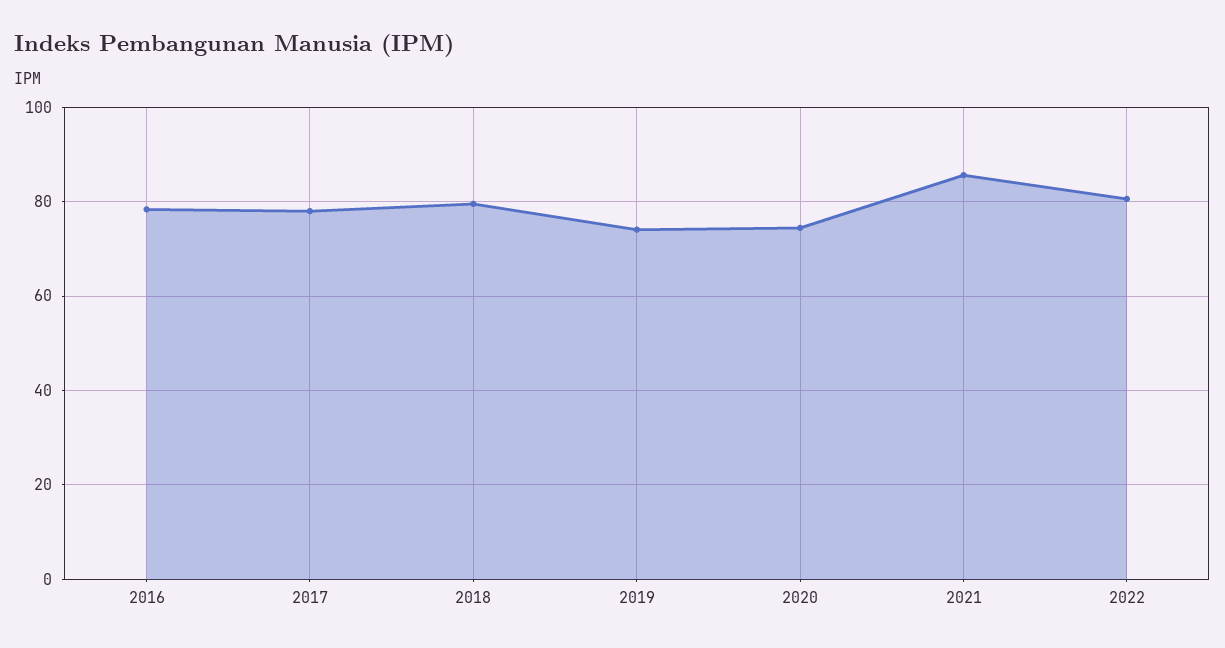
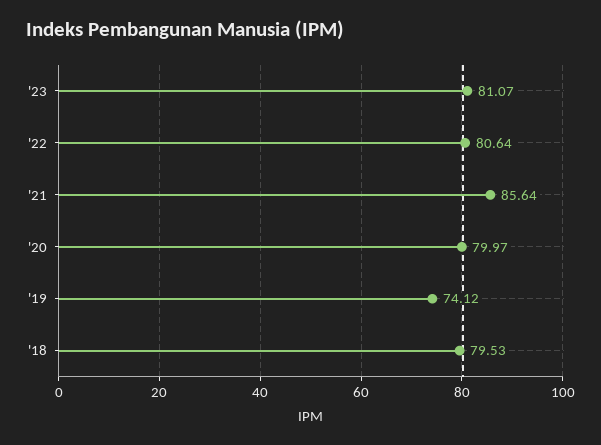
2016: 78 -> none
2017: 78 -> none
2020: 74 -> 79.97
'23: none -> 81.07

